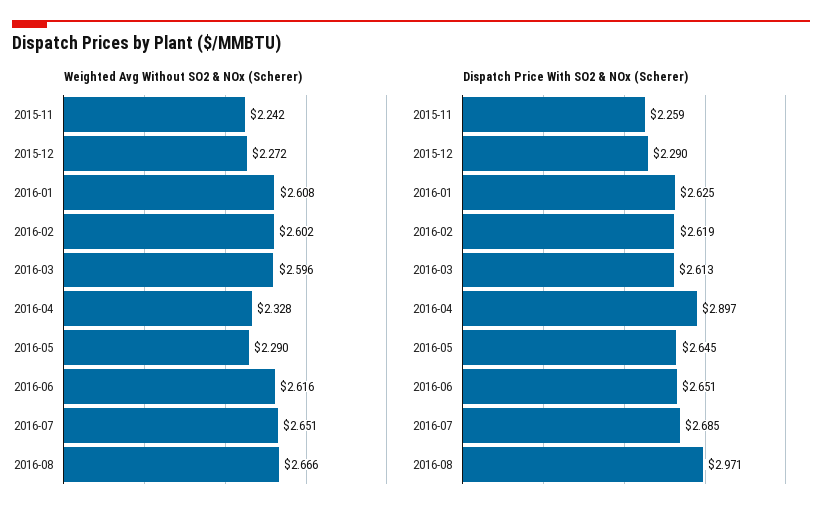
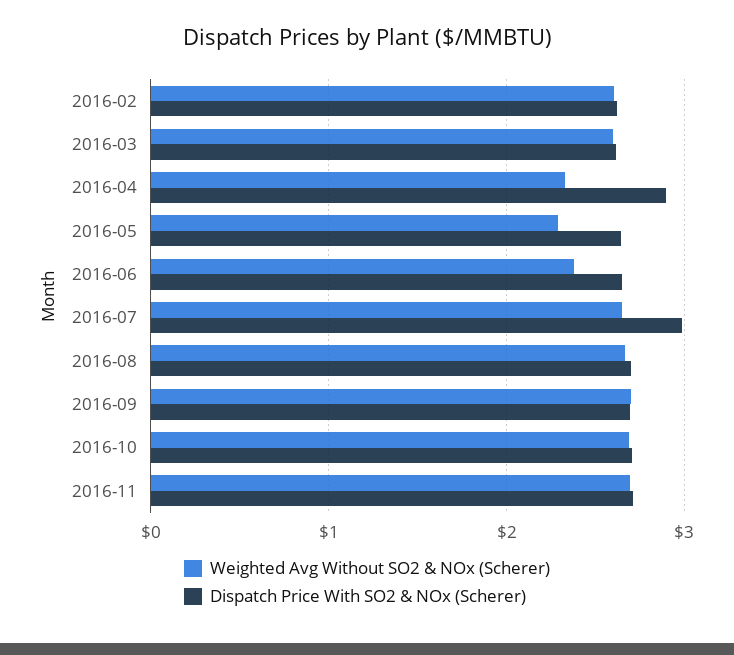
Weighted Avg Without SO2 & NOx (Scherer), 2015-11: 2.242 -> none
Weighted Avg Without SO2 & NOx (Scherer), 2015-12: 2.272 -> none
Weighted Avg Without SO2 & NOx (Scherer), 2016-01: 2.608 -> none
Weighted Avg Without SO2 & NOx (Scherer), 2016-06: 2.616 -> 2.4
Dispatch Price With SO2 & NOx (Scherer), 2015-11: 2.259 -> none
Dispatch Price With SO2 & NOx (Scherer), 2015-12: 2.29 -> none
Dispatch Price With SO2 & NOx (Scherer), 2016-01: 2.625 -> none
Dispatch Price With SO2 & NOx (Scherer), 2016-07: 2.685 -> 3
Dispatch Price With SO2 & NOx (Scherer), 2016-08: 2.971 -> 2.7
Weighted Avg Without SO2 & NOx (Scherer), 2016-09: none -> 2.7
Dispatch Price With SO2 & NOx (Scherer), 2016-09: none -> 2.7
Weighted Avg Without SO2 & NOx (Scherer), 2016-10: none -> 2.7
Dispatch Price With SO2 & NOx (Scherer), 2016-10: none -> 2.7
Weighted Avg Without SO2 & NOx (Scherer), 2016-11: none -> 2.7
Dispatch Price With SO2 & NOx (Scherer), 2016-11: none -> 2.7

